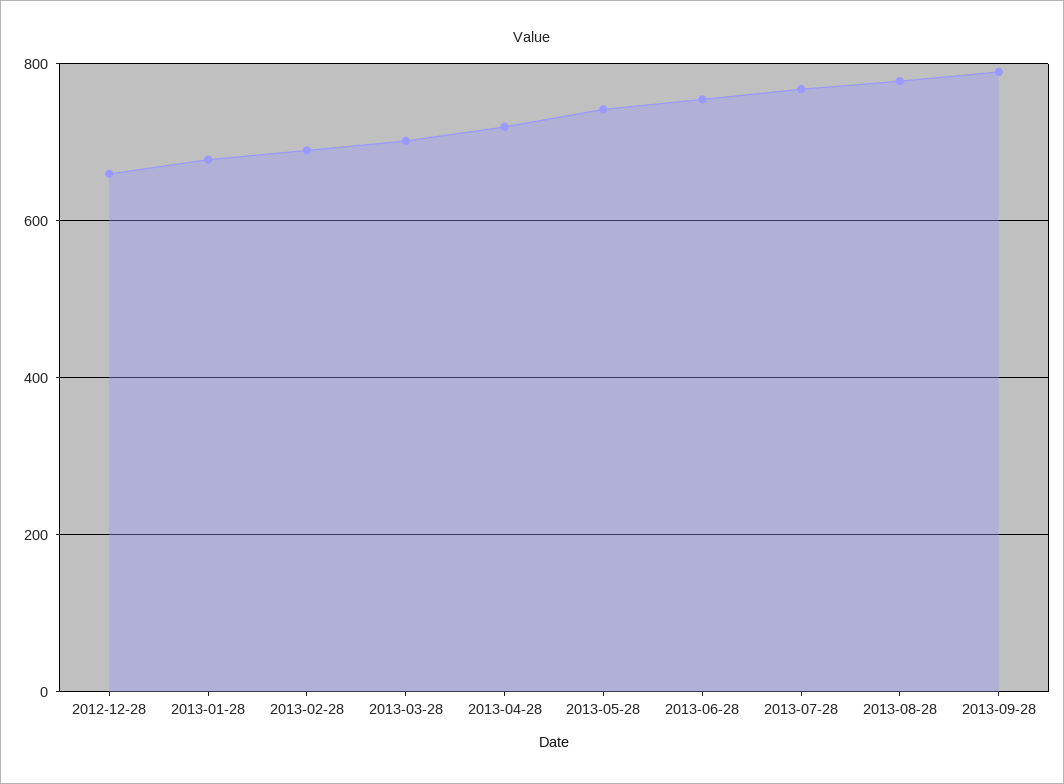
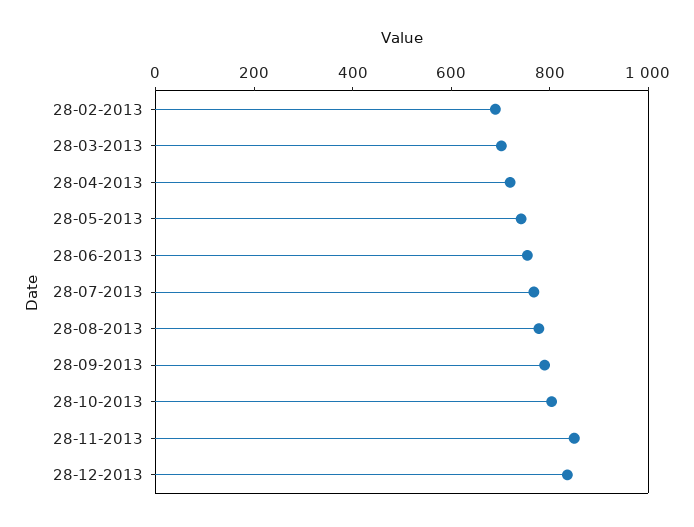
2012-12-28: 660 -> none
2013-01-28: 680 -> none
28-10-2013: none -> 800
28-11-2013: none -> 850
28-12-2013: none -> 850

